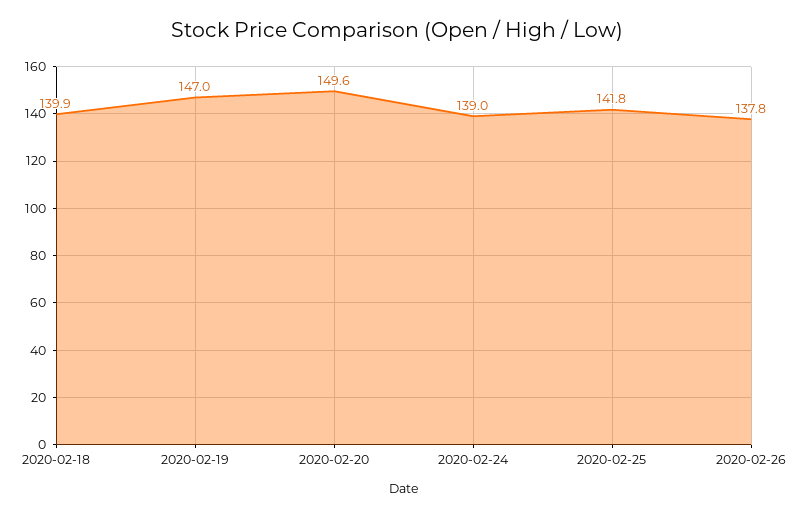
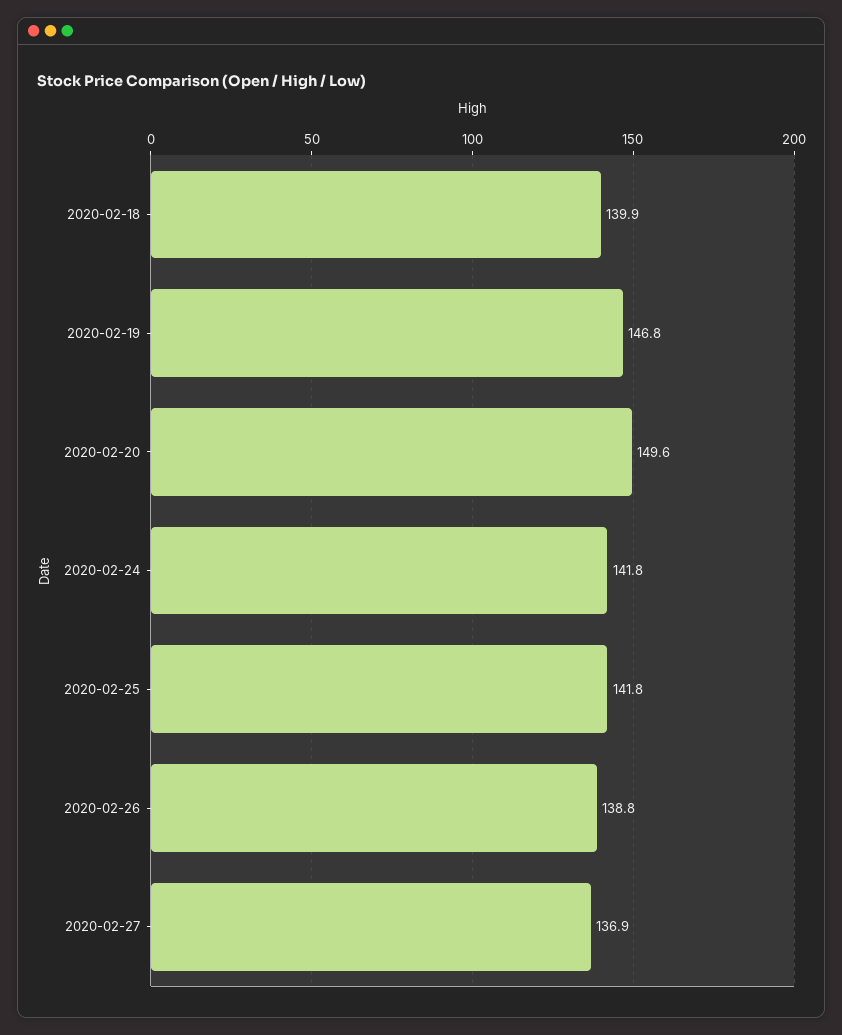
2020-02-19: 147 -> 146.8
2020-02-24: 139 -> 141.8
2020-02-26: 137.8 -> 138.8
2020-02-27: none -> 136.9

